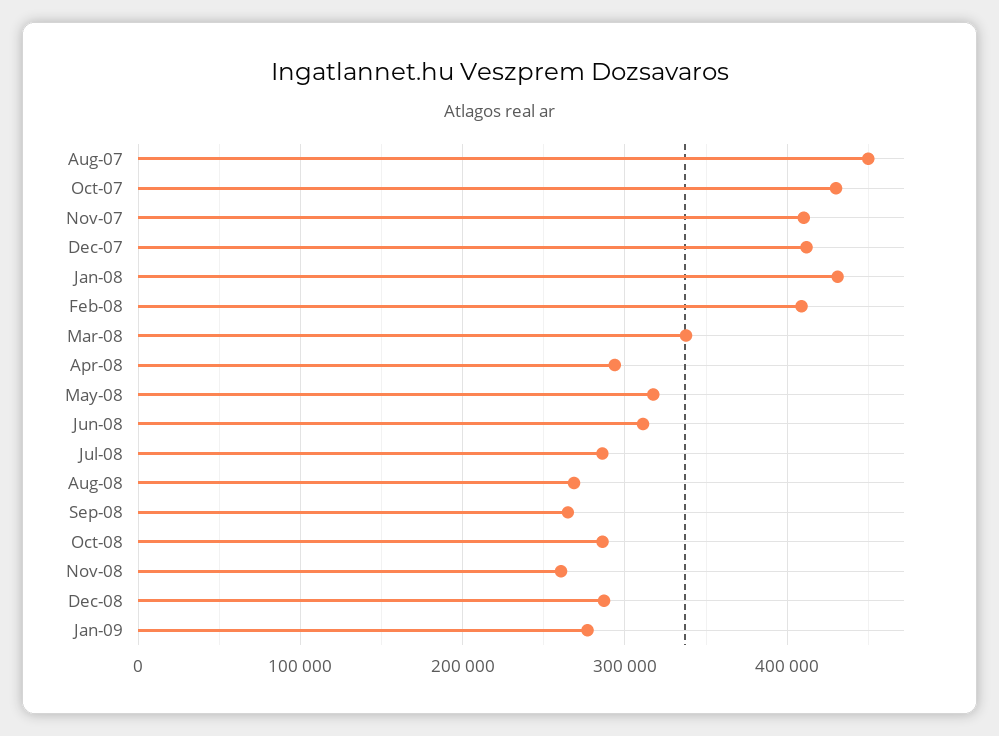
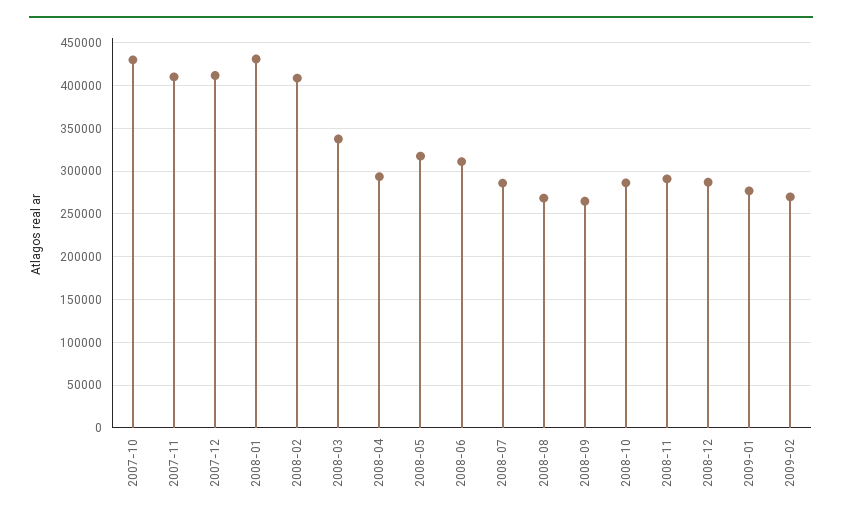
Aug-07: 450000 -> none
Nov-08: 260000 -> 290000
2009-02: none -> 270000

